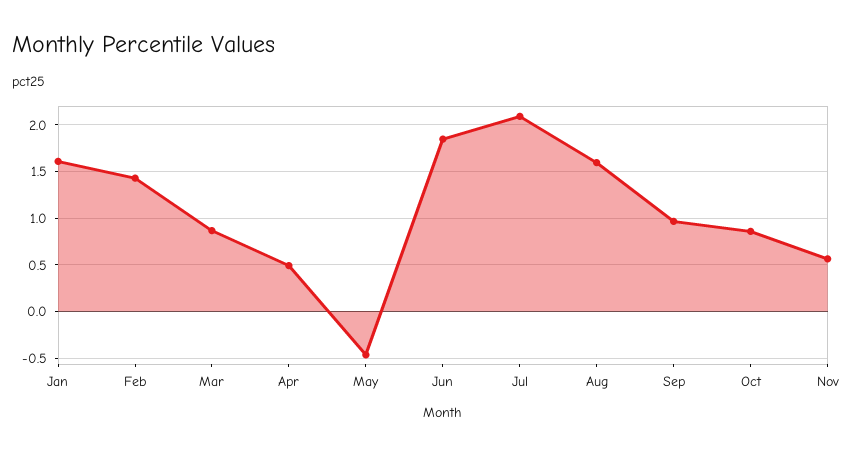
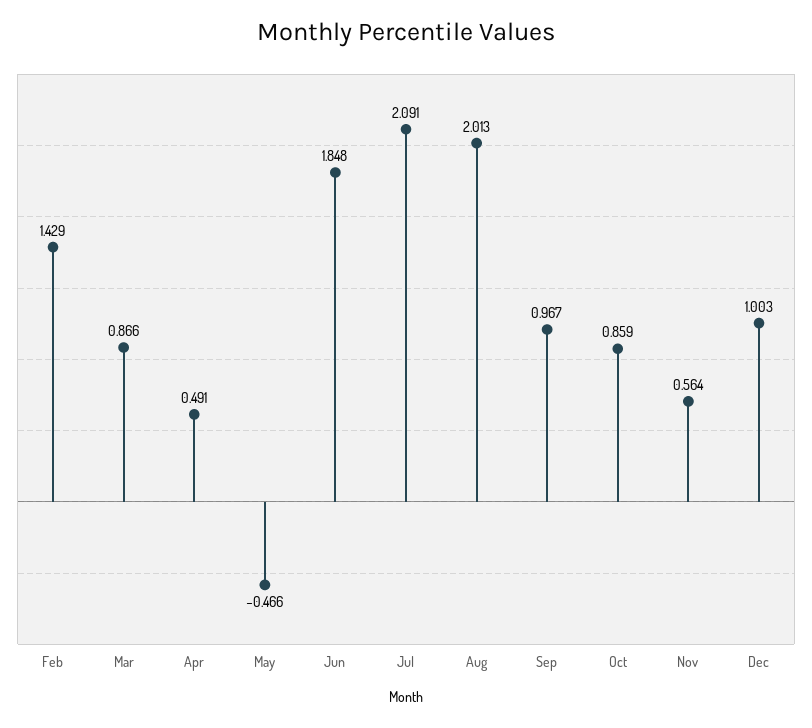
Jan: 1.6 -> none
Aug: 1.6 -> 2.013
Dec: none -> 1.003

